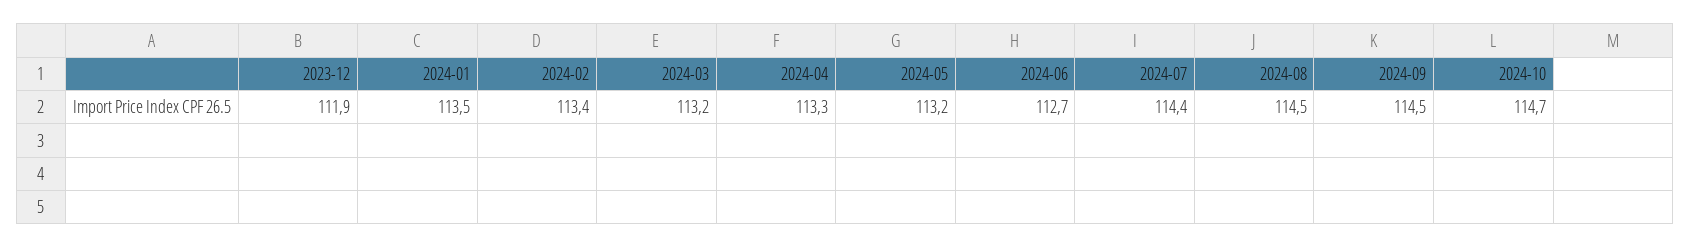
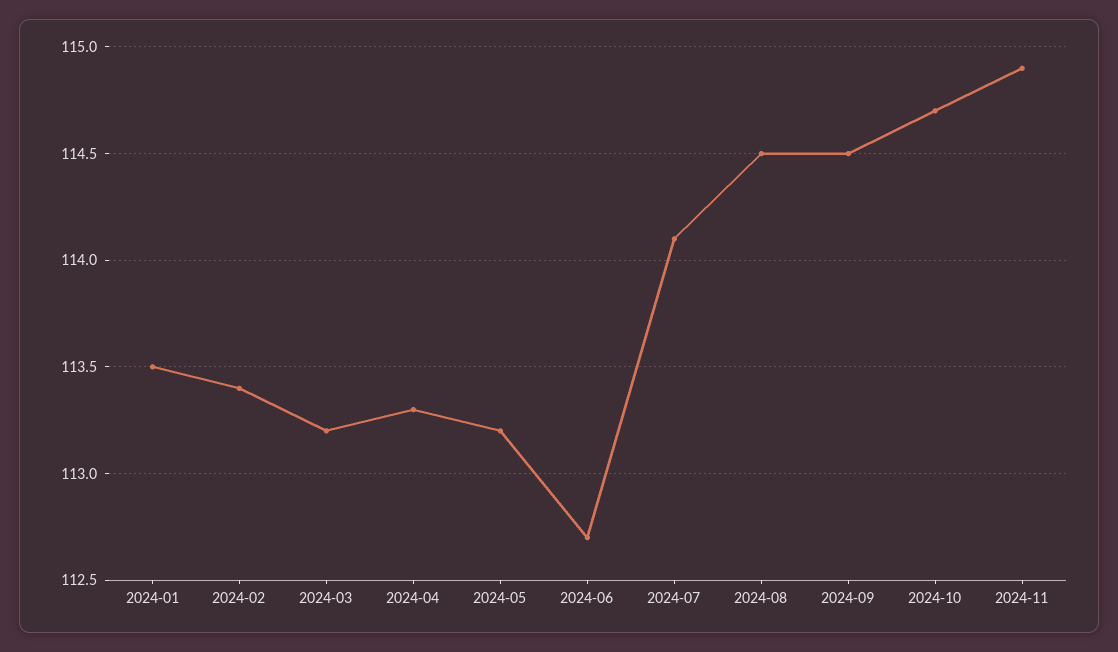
2023-12: 111.9 -> none
2024-07: 114.4 -> 114.1
2024-11: none -> 114.9

